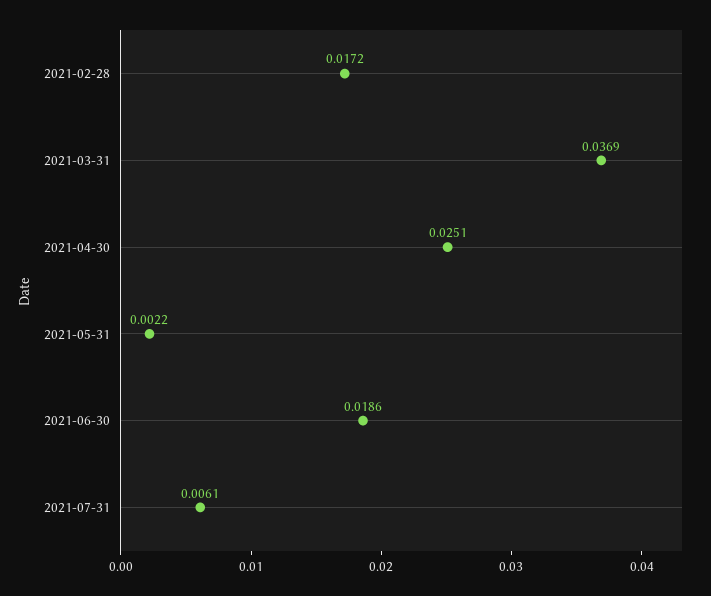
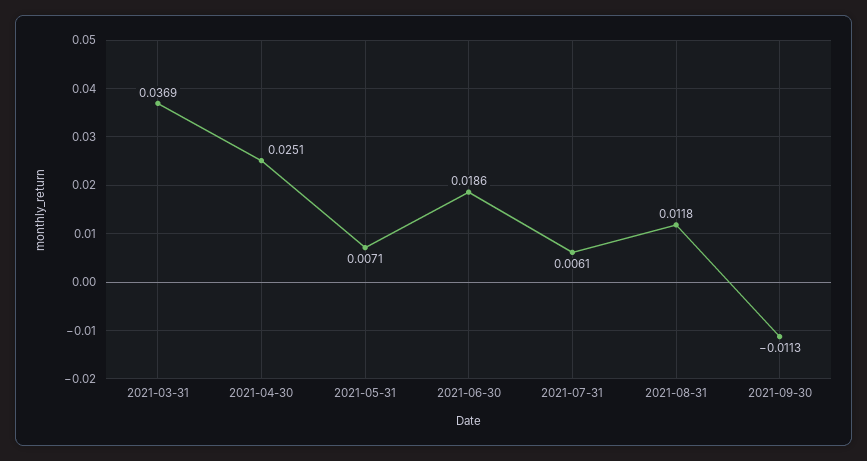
2021-02-28: 0.0172 -> none
2021-05-31: 0.0022 -> 0.0071
2021-08-31: none -> 0.0118
2021-09-30: none -> -0.0113

